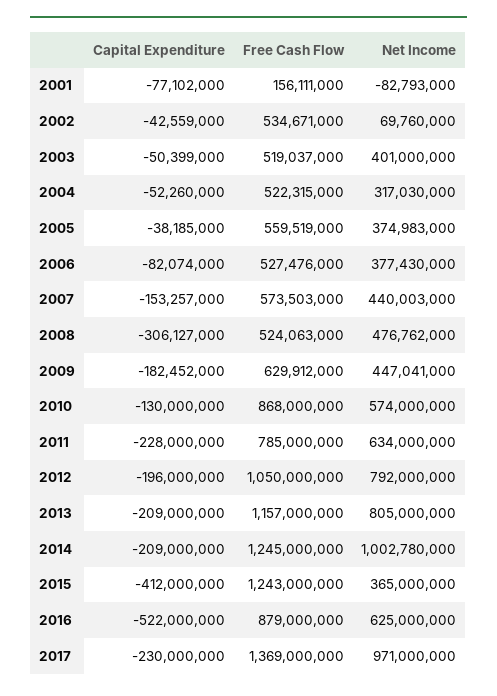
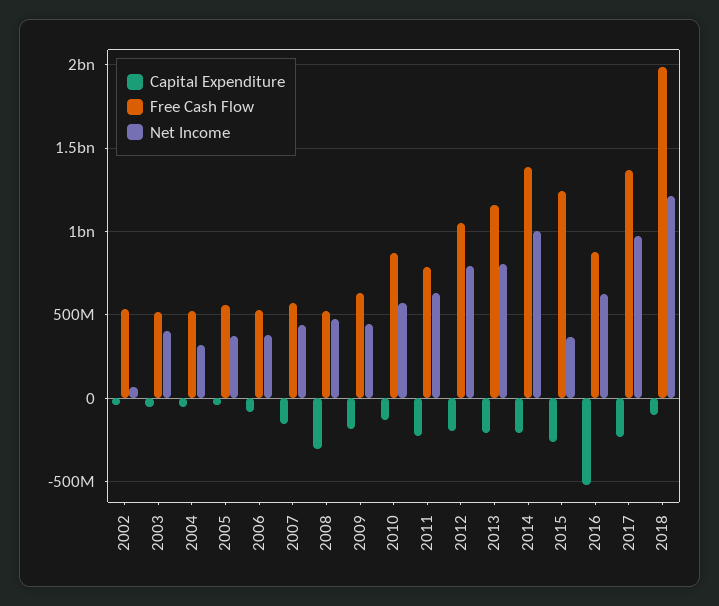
Capital Expenditure, 2001: -77102000 -> none
Free Cash Flow, 2001: 156111000 -> none
Net Income, 2001: -82793000 -> none
Free Cash Flow, 2014: 1245000000 -> 1400000000
Capital Expenditure, 2015: -412000000 -> -250000000
Capital Expenditure, 2018: none -> -100000000
Free Cash Flow, 2018: none -> 2000000000
Net Income, 2018: none -> 1200000000

